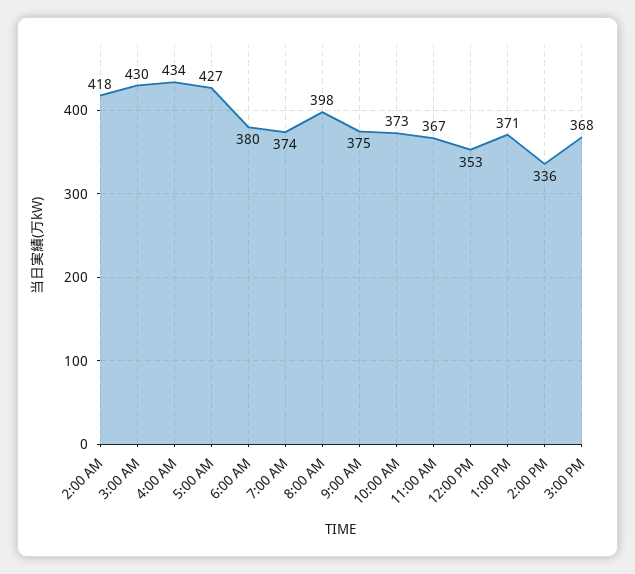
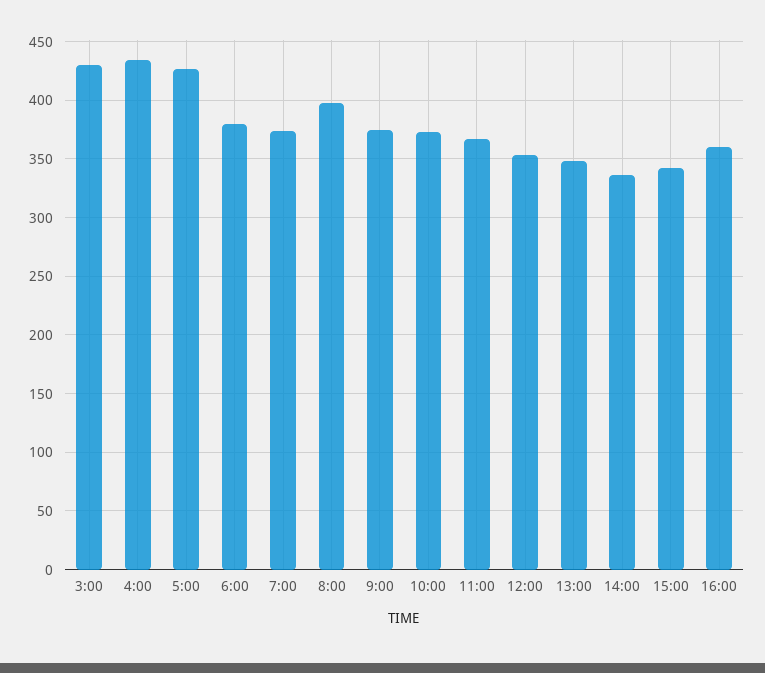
2:00 AM: 418 -> none
1:00 PM: 371 -> 350
3:00 PM: 368 -> 340
16:00: none -> 360

